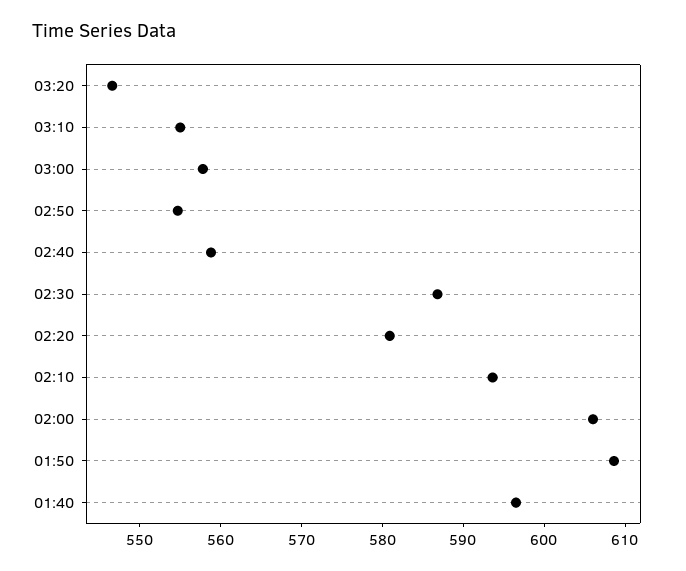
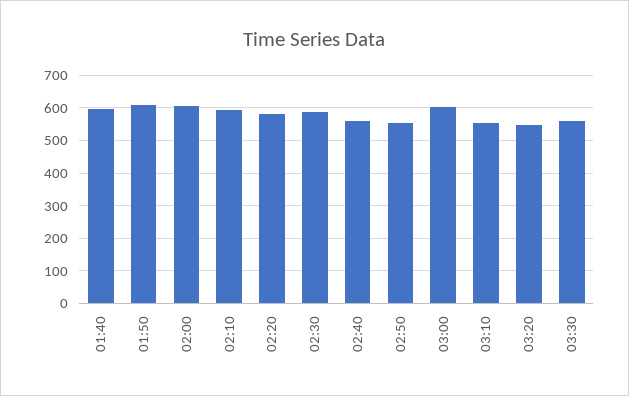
03:00: 558 -> 600
03:30: none -> 560

